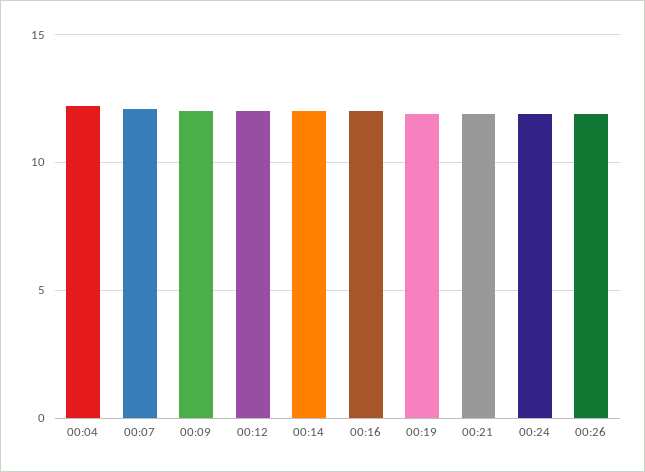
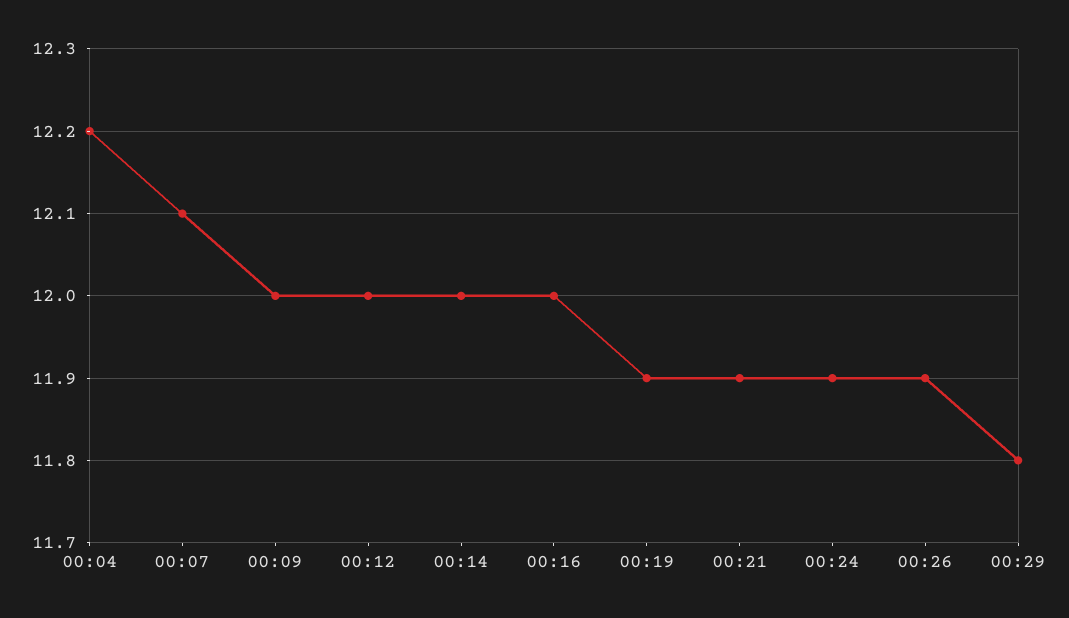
00:29: none -> 11.8

